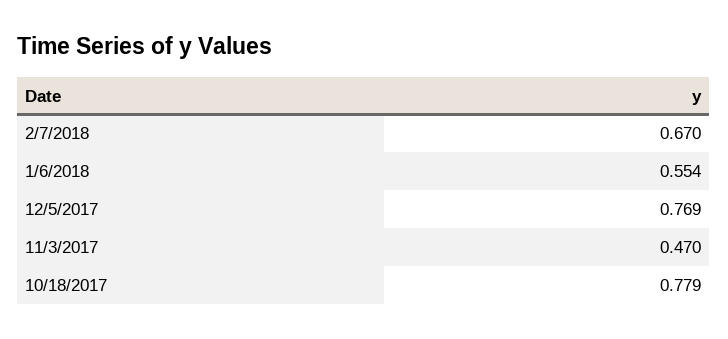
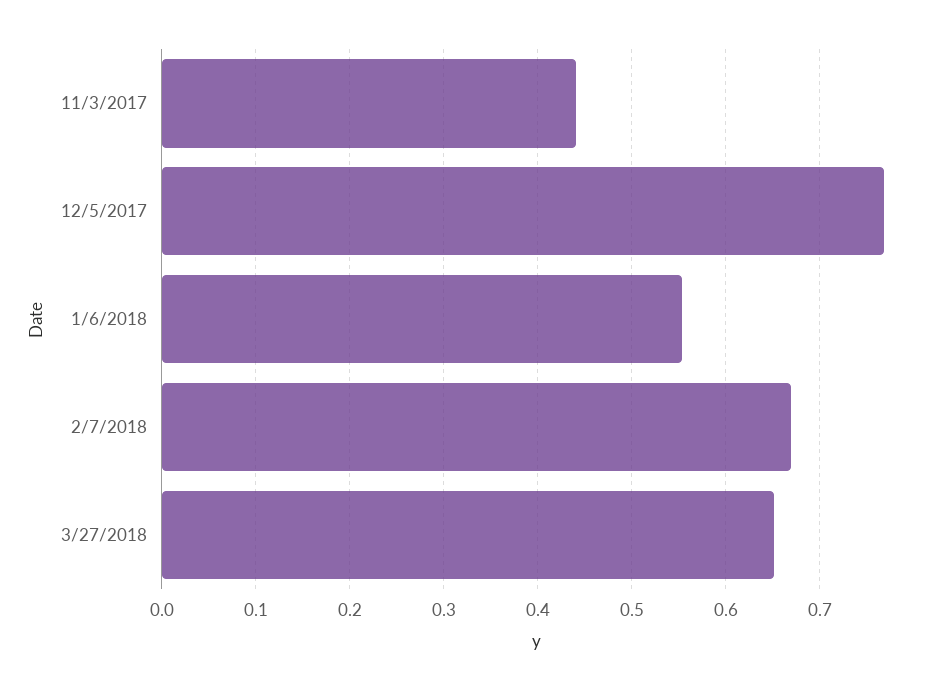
11/3/2017: 0.47 -> 0.44
10/18/2017: 0.779 -> none
3/27/2018: none -> 0.65

